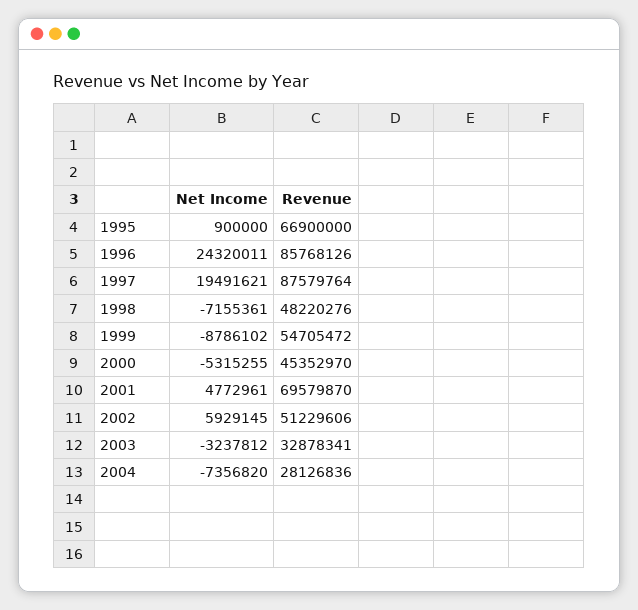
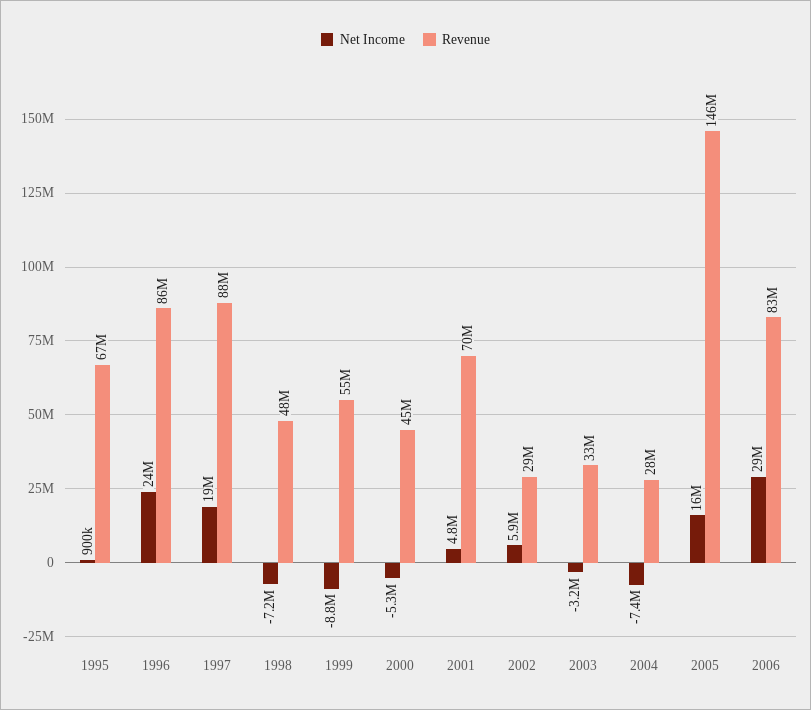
Revenue, 2002: 51229606 -> 29000000
Net Income, 2005: none -> 16000000
Revenue, 2005: none -> 146000000
Net Income, 2006: none -> 29000000
Revenue, 2006: none -> 83000000

